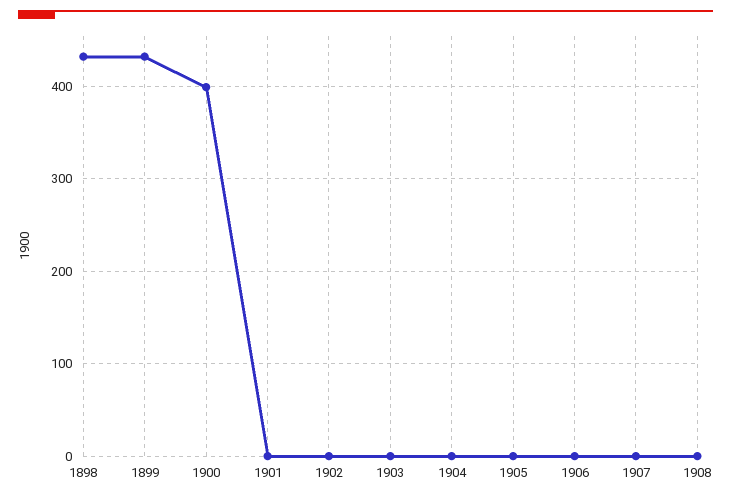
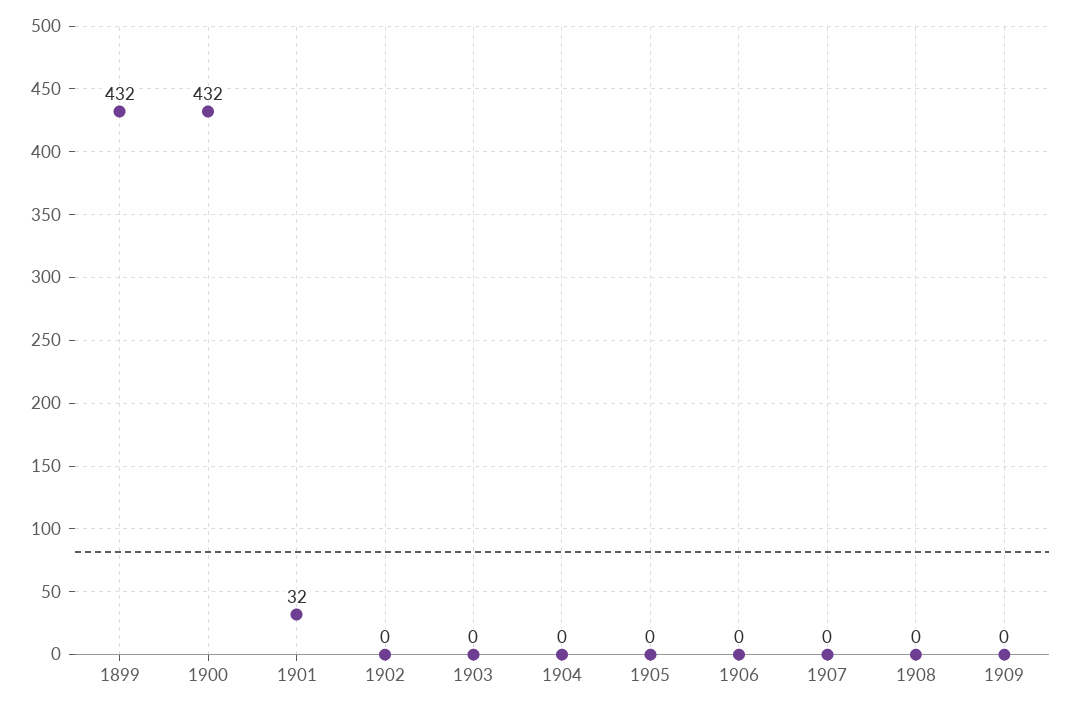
1898: 430 -> none
1900: 400 -> 432
1901: 0 -> 32
1909: none -> 0

